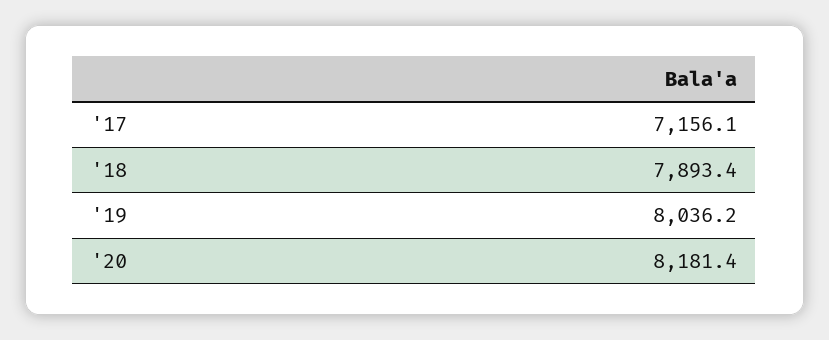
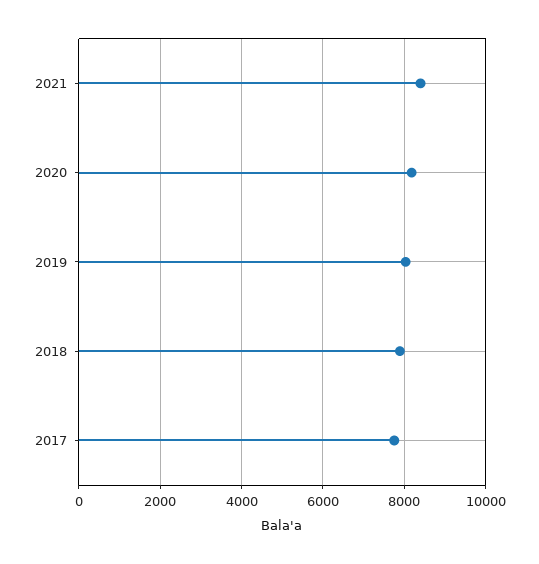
'17: 7156.1 -> 7800
2021: none -> 8400

